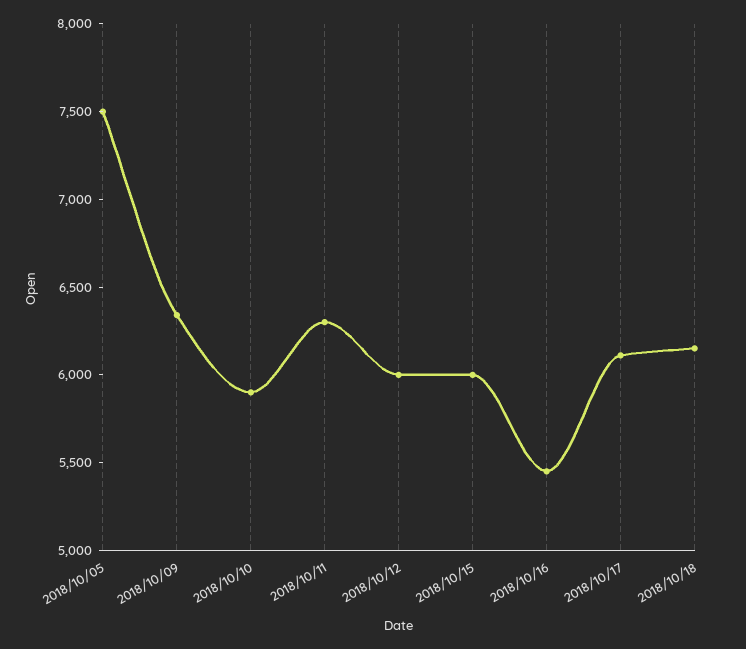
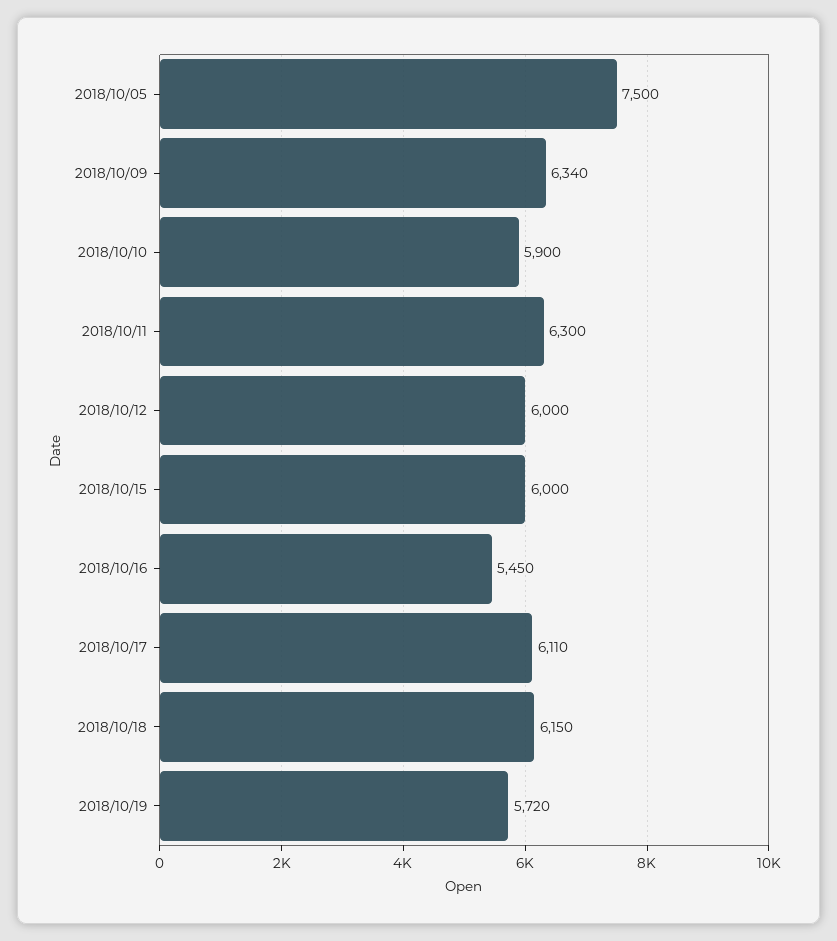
2018/10/19: none -> 5720

